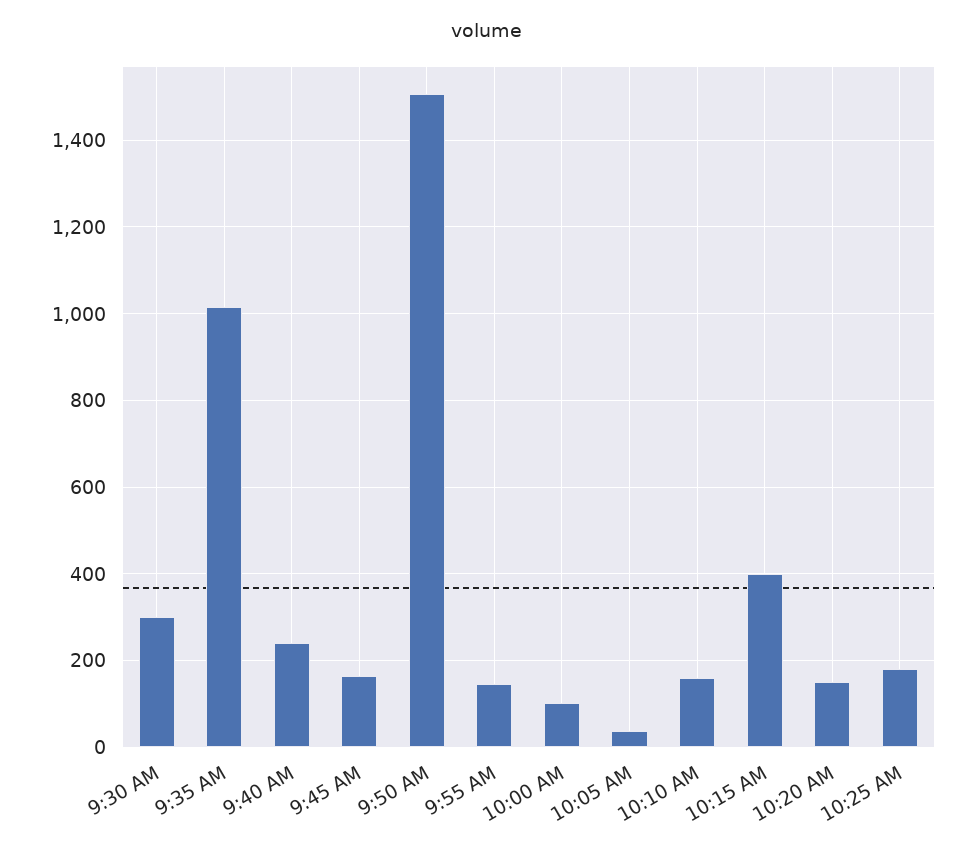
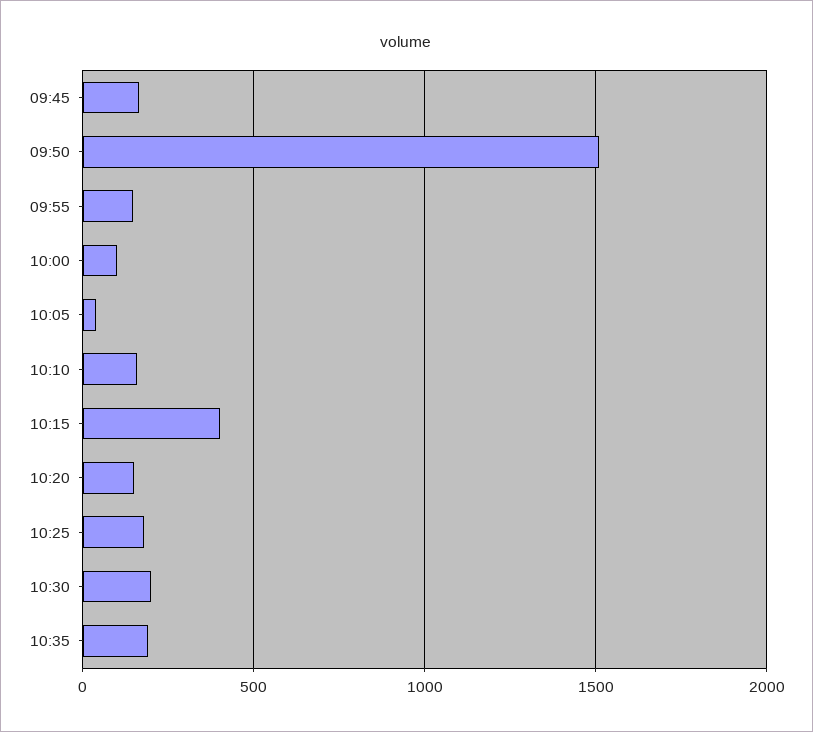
9:30 AM: 300 -> none
9:35 AM: 1020 -> none
9:40 AM: 240 -> none
10:30: none -> 200
10:35: none -> 200

